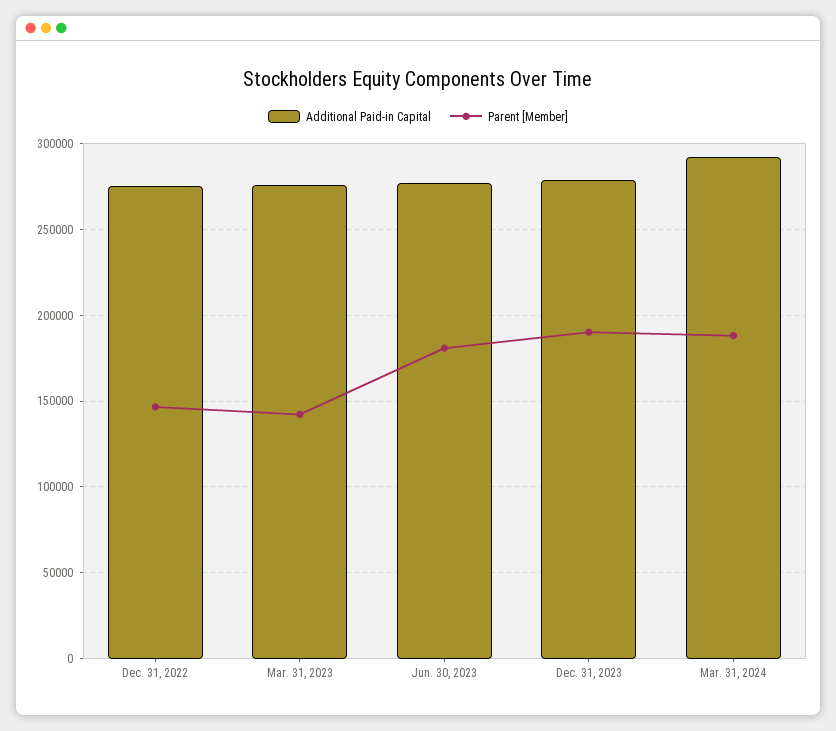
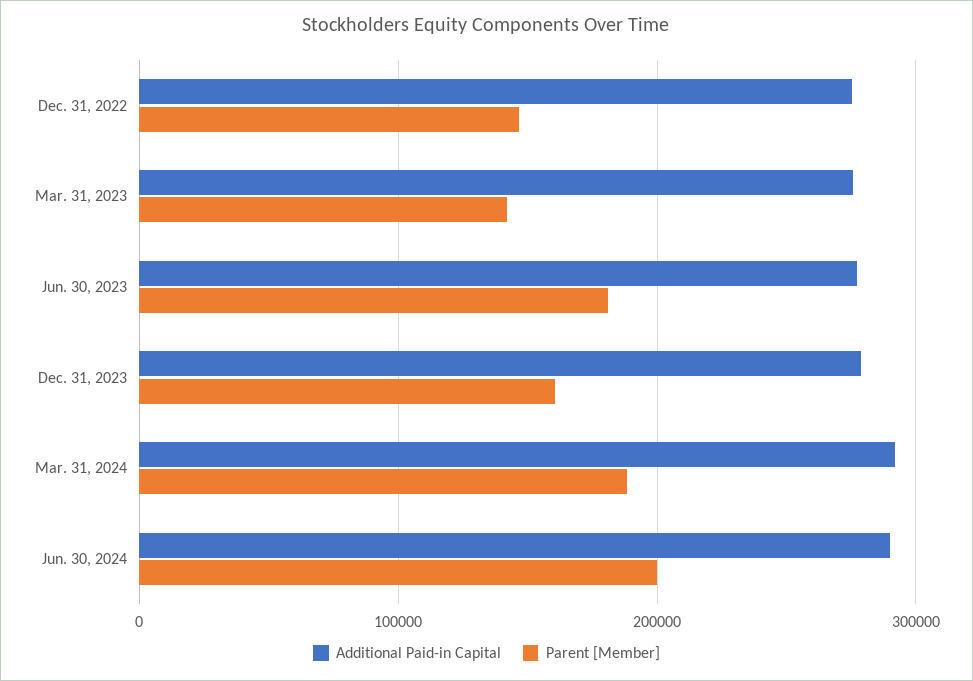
Parent [Member], Dec. 31, 2023: 190000 -> 160000
Additional Paid-in Capital, Jun. 30, 2024: none -> 290000
Parent [Member], Jun. 30, 2024: none -> 200000

